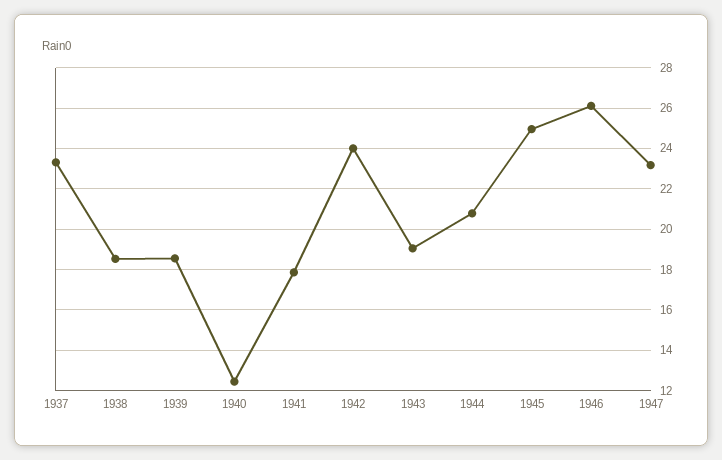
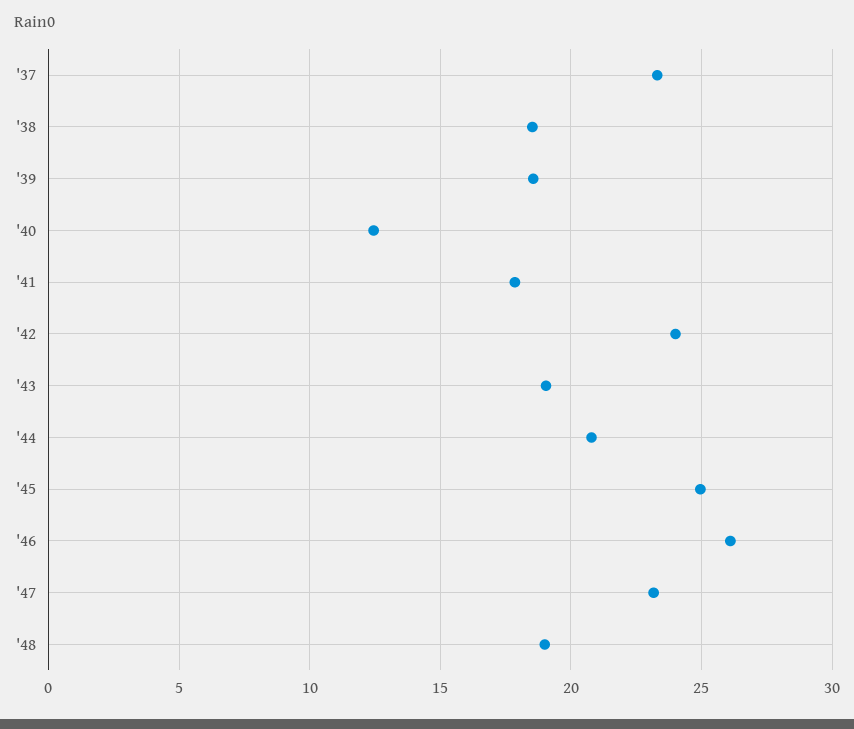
'48: none -> 19

